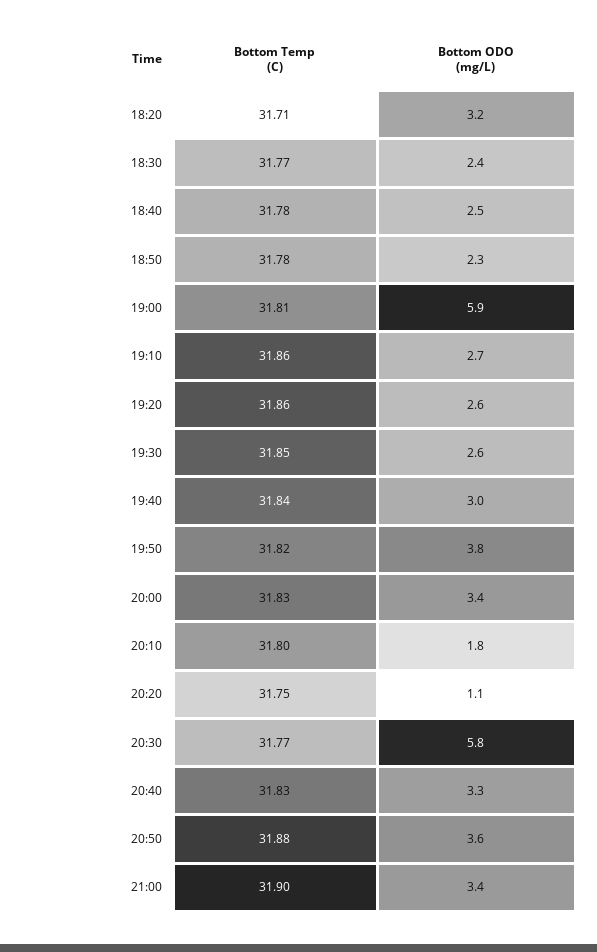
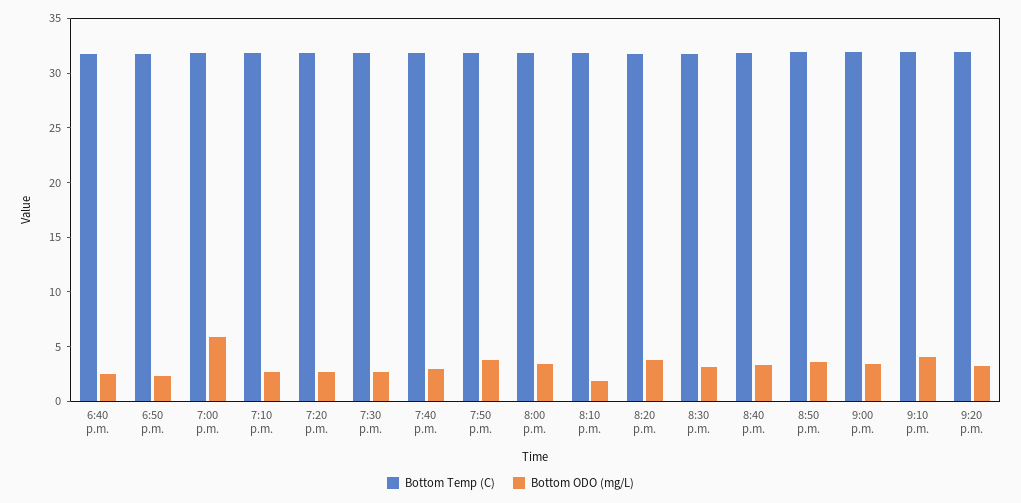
Bottom Temp (C), 18:20: 31.71 -> none
Bottom ODO (mg/L), 18:20: 3.2 -> none
Bottom Temp (C), 18:30: 31.77 -> none
Bottom ODO (mg/L), 18:30: 2.4 -> none
Bottom ODO (mg/L), 20:20: 1.1 -> 4
Bottom ODO (mg/L), 20:30: 5.8 -> 3
Bottom Temp (C), 9:10 p.m.: none -> 32
Bottom ODO (mg/L), 9:10 p.m.: none -> 4
Bottom Temp (C), 9:20 p.m.: none -> 32
Bottom ODO (mg/L), 9:20 p.m.: none -> 3

